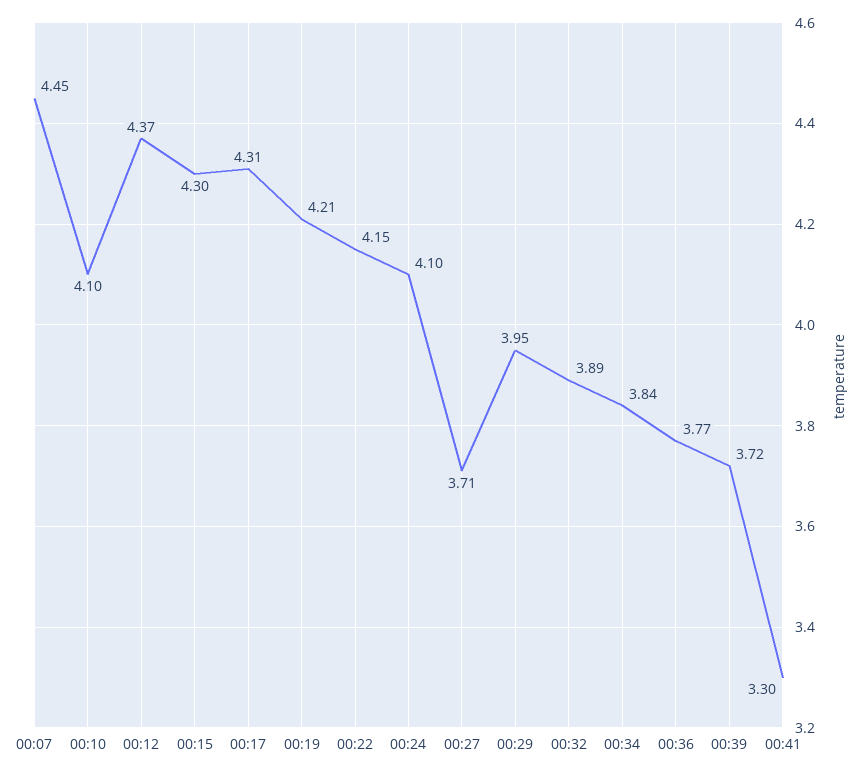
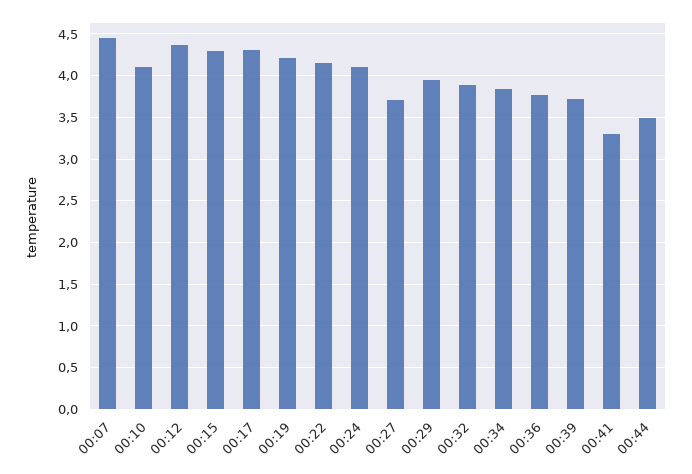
00:44: none -> 3.5

